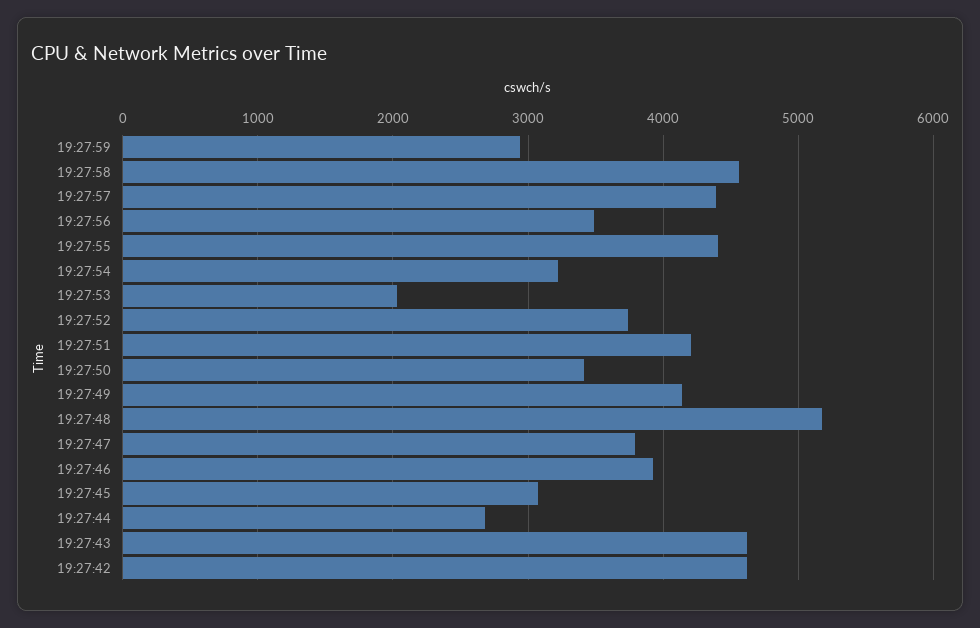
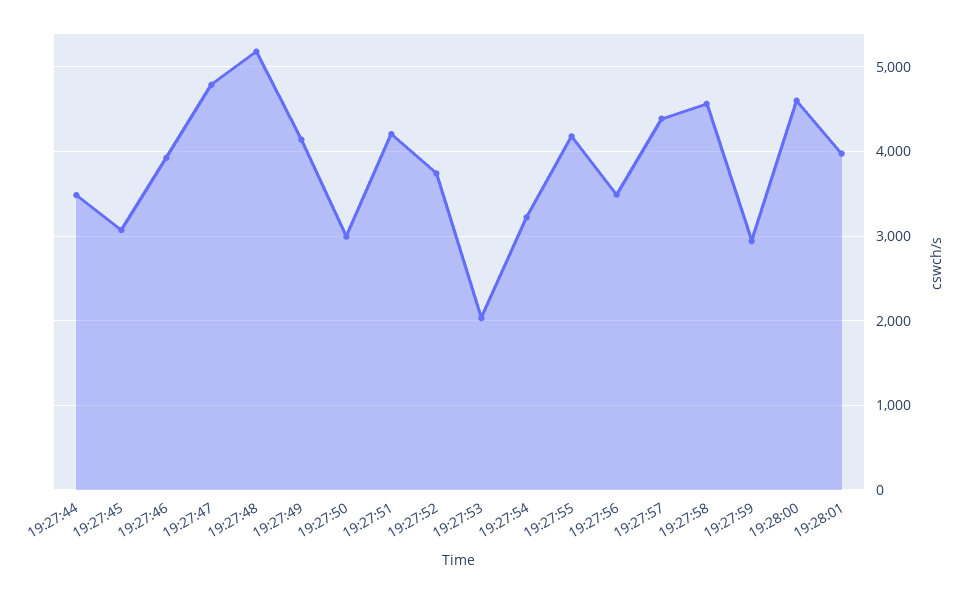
19:27:55: 4400 -> 4200
19:27:50: 3400 -> 3000
19:27:47: 3800 -> 4800
19:27:44: 2700 -> 3500
19:27:43: 4600 -> none
19:27:42: 4600 -> none
19:28:00: none -> 4600
19:28:01: none -> 4000

